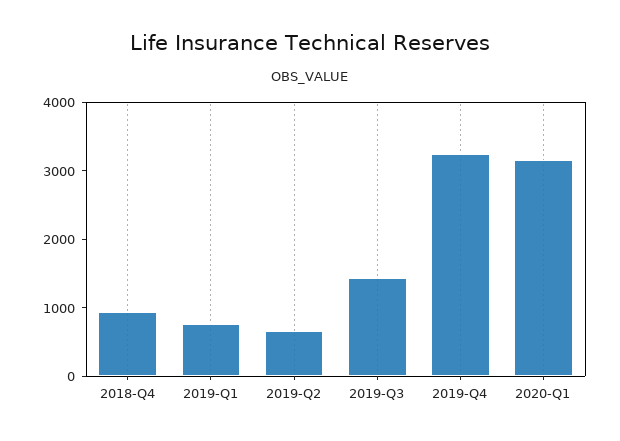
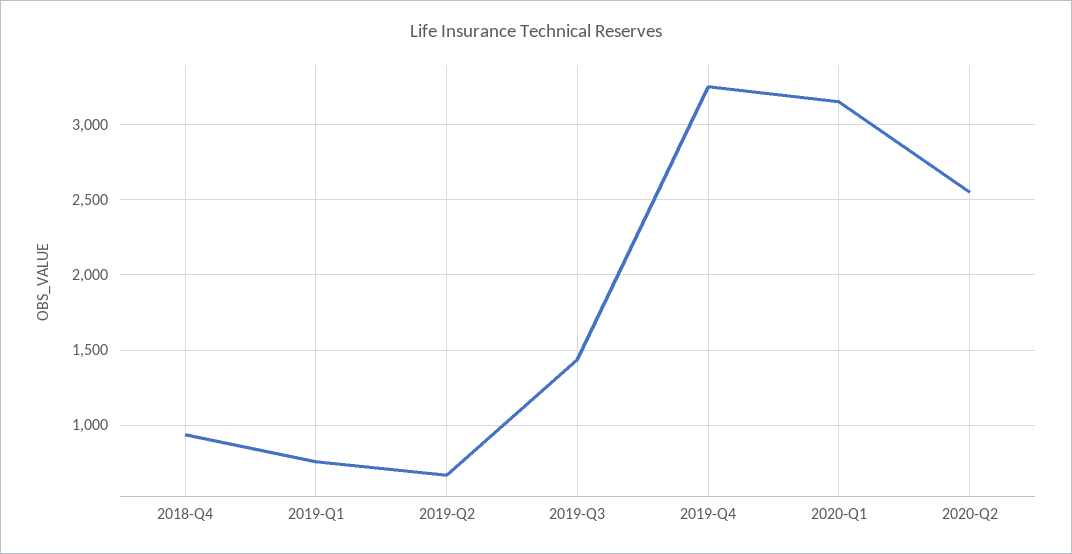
2020-Q2: none -> 2550

